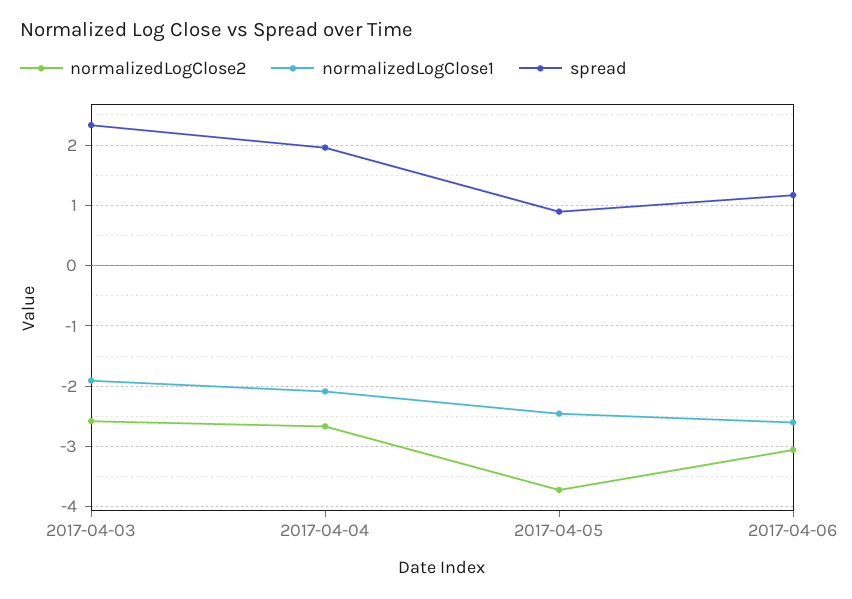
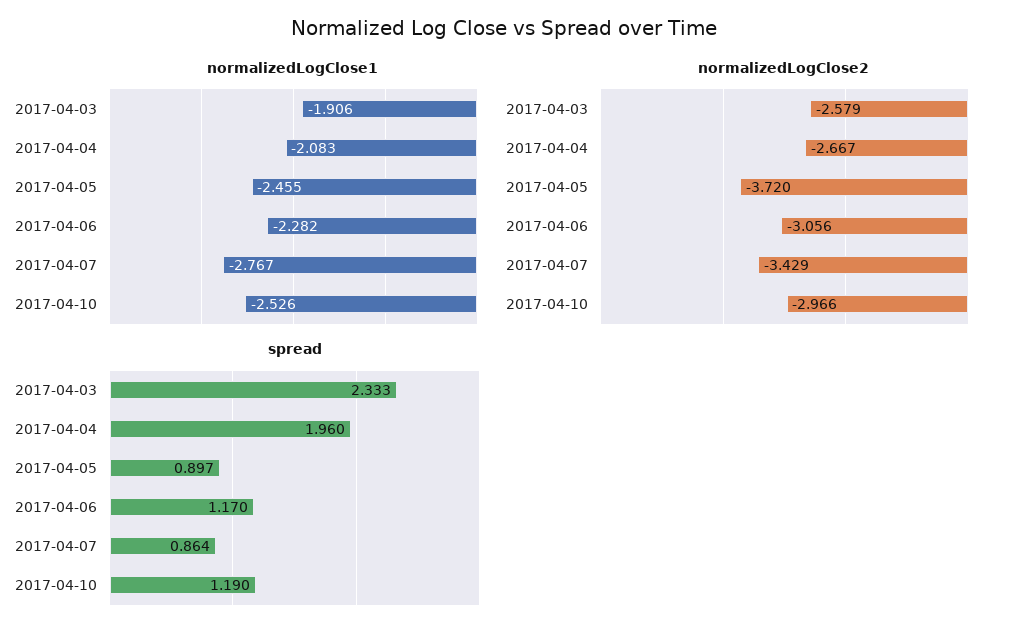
normalizedLogClose1, 2017-04-06: -2.6 -> -2.282
normalizedLogClose1, 2017-04-07: none -> -2.767
normalizedLogClose1, 2017-04-10: none -> -2.526
normalizedLogClose2, 2017-04-07: none -> -3.429
normalizedLogClose2, 2017-04-10: none -> -2.966
spread, 2017-04-07: none -> 0.864
spread, 2017-04-10: none -> 1.19

